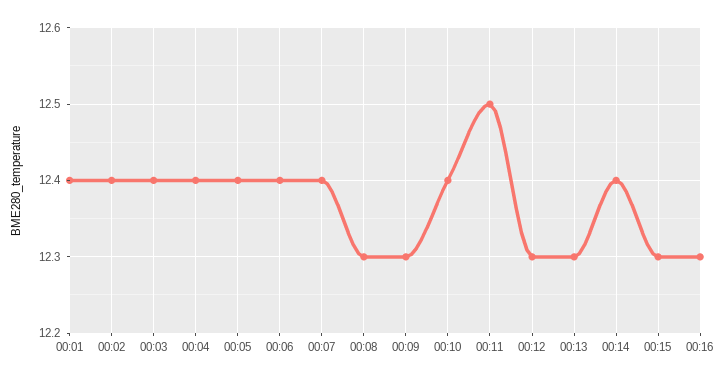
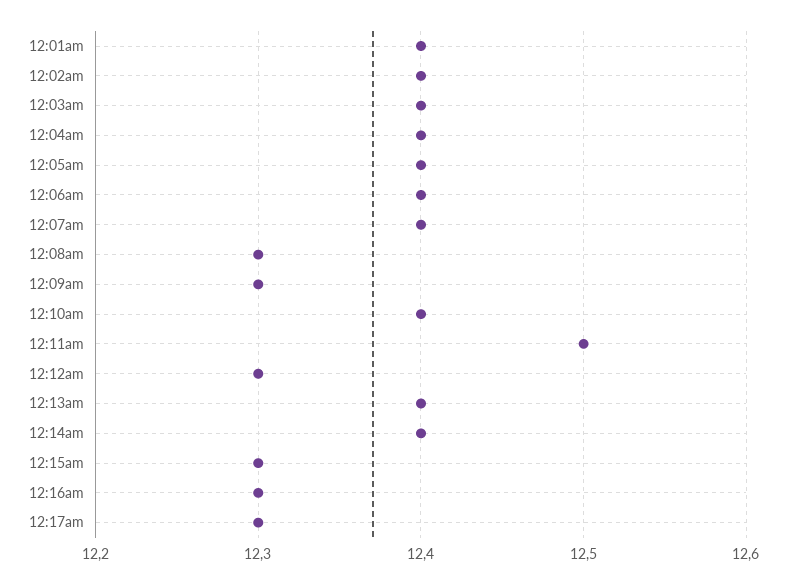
00:13: 12.3 -> 12.4
12:17am: none -> 12.3

